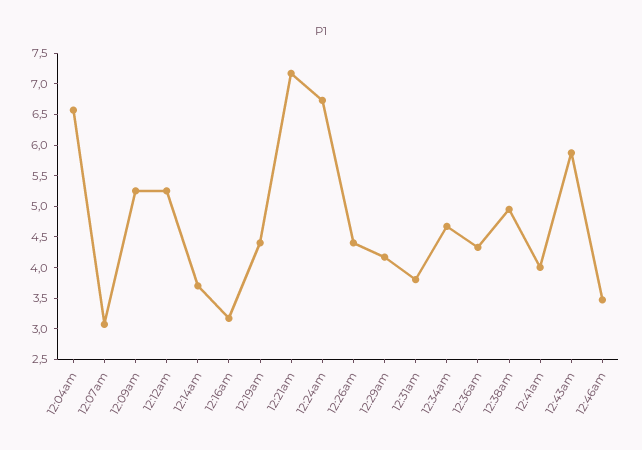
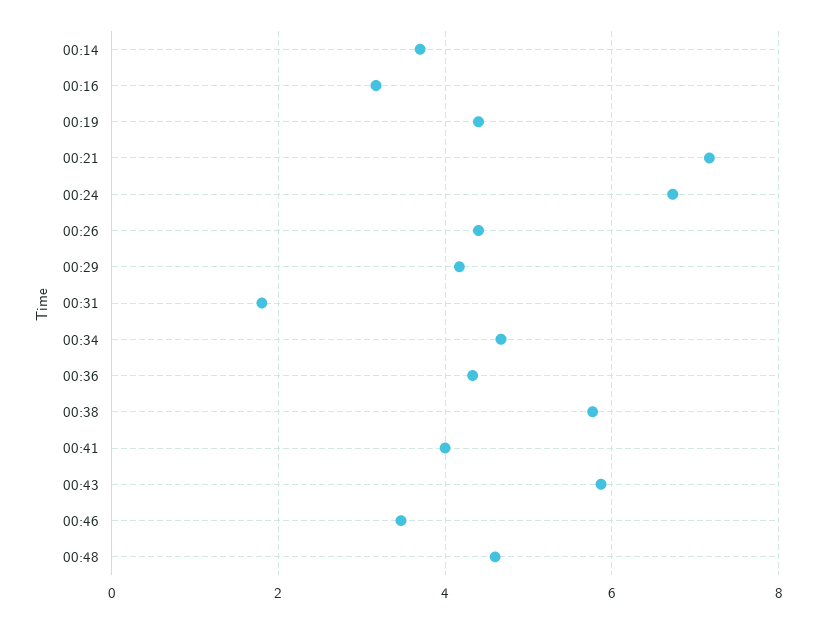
12:04am: 6.5 -> none
12:07am: 3 -> none
12:09am: 5.25 -> none
12:12am: 5.25 -> none
12:31am: 3.75 -> 1.8
12:38am: 5 -> 5.8
00:48: none -> 4.6

